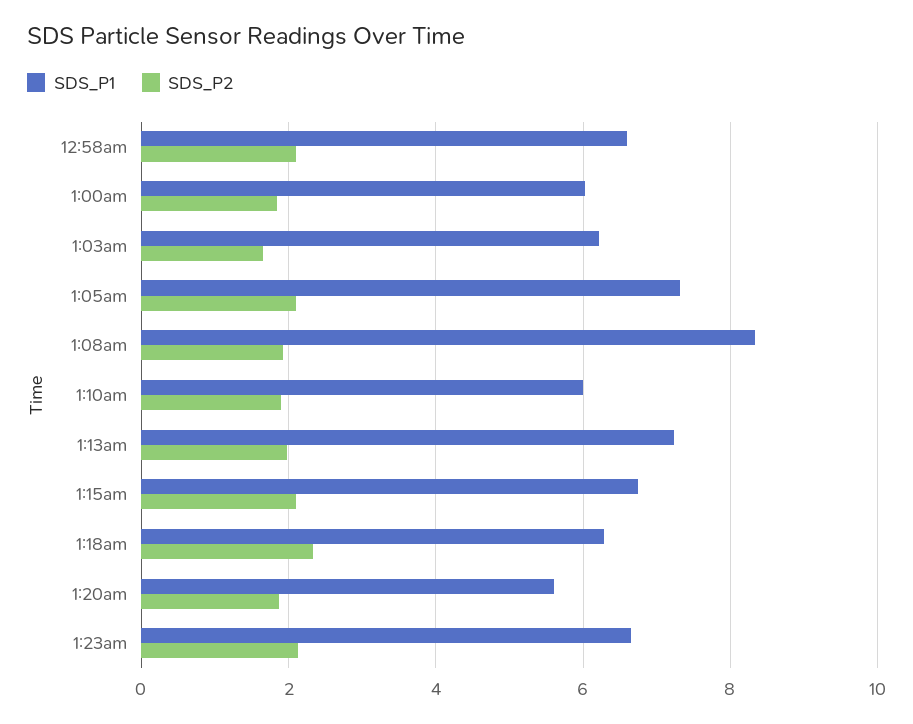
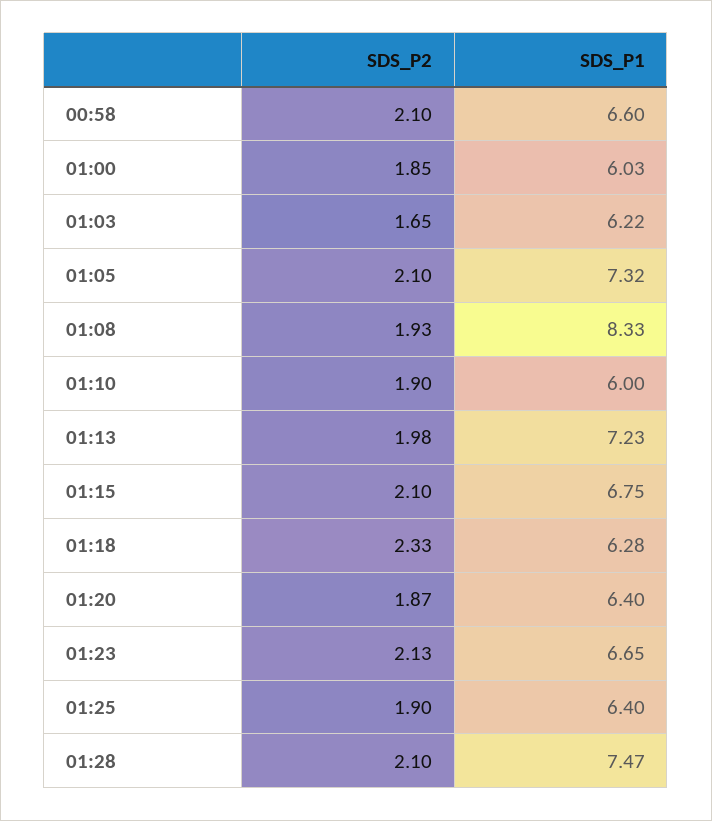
SDS_P1, 1:20am: 5.6 -> 6.4
SDS_P2, 01:25: none -> 1.9
SDS_P1, 01:25: none -> 6.4
SDS_P2, 01:28: none -> 2.1
SDS_P1, 01:28: none -> 7.47

